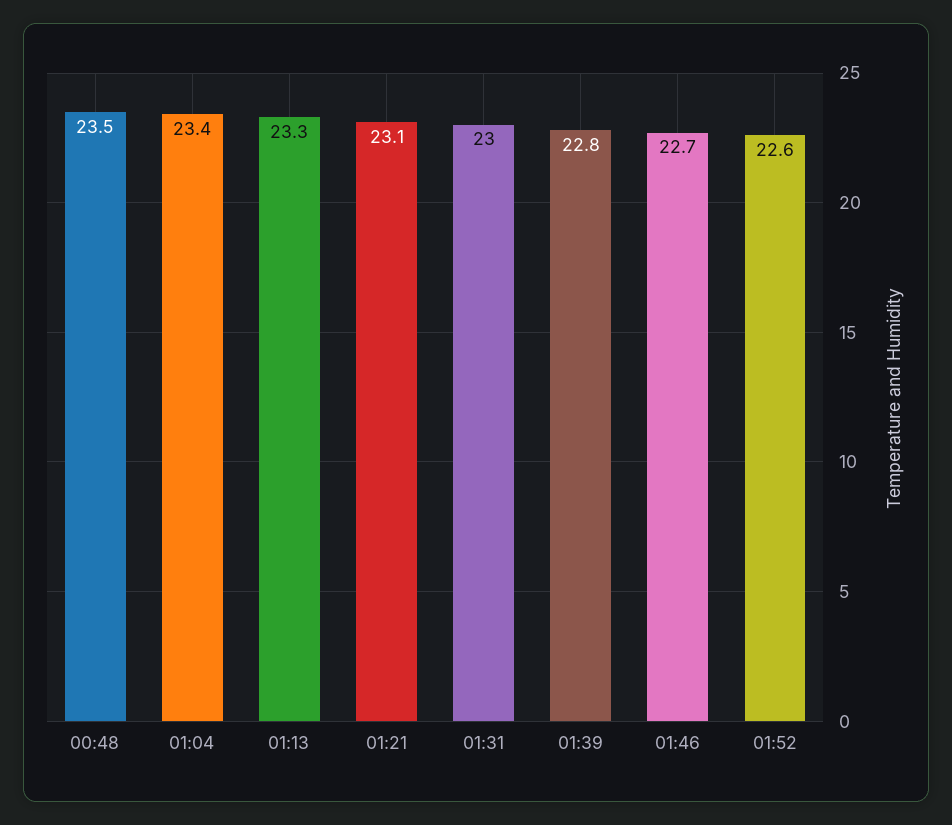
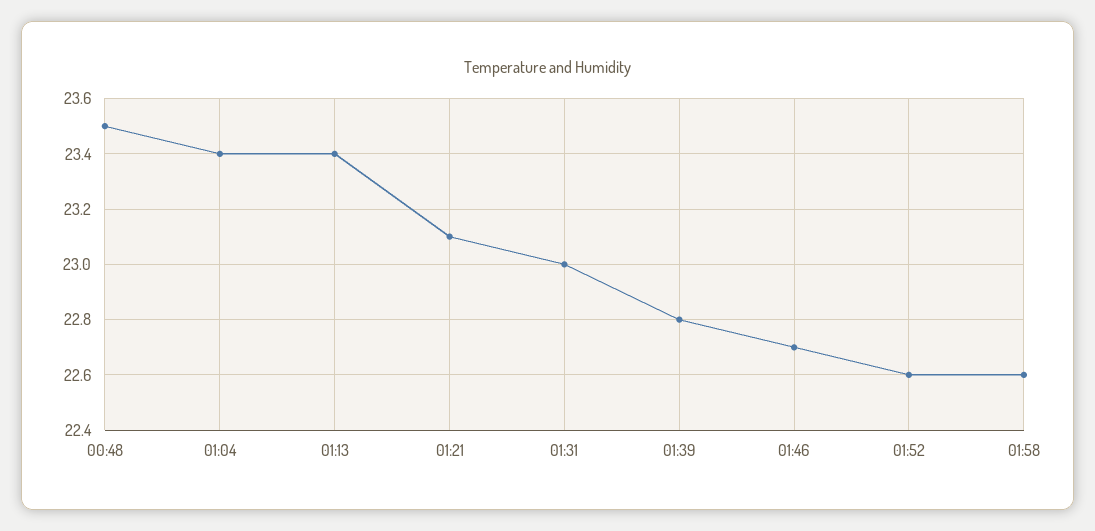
01:13: 23.3 -> 23.4
01:58: none -> 22.6

